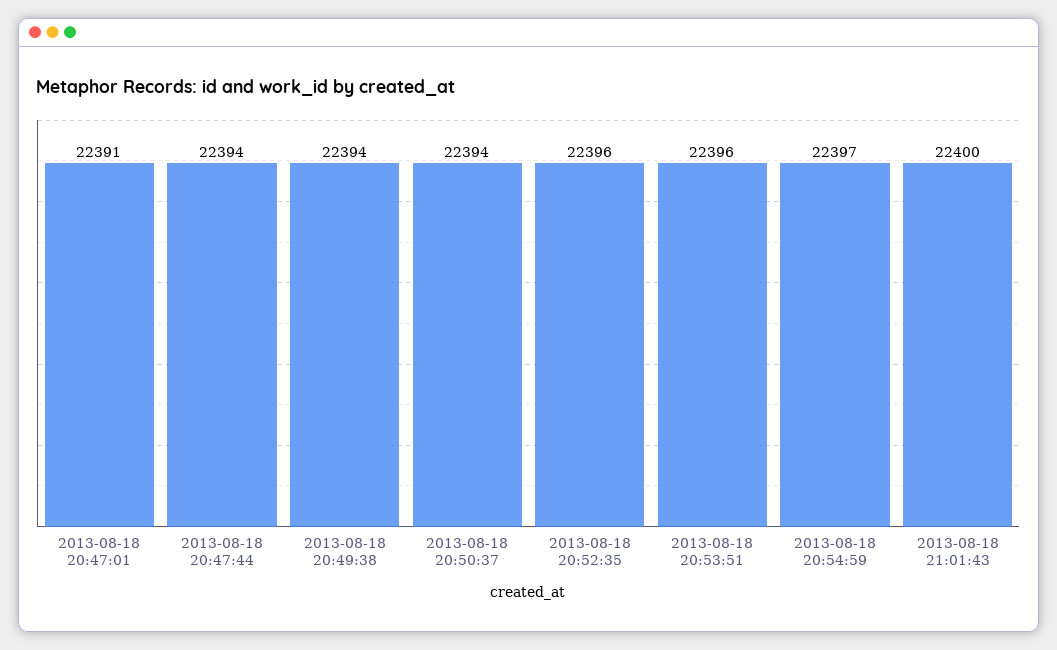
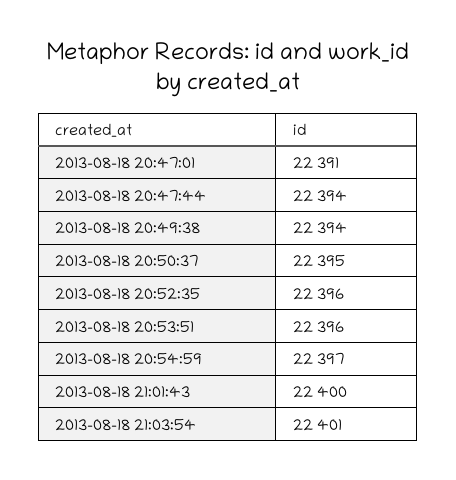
2013-08-18 20:50:37: 22394 -> 22395
2013-08-18 21:03:54: none -> 22401

